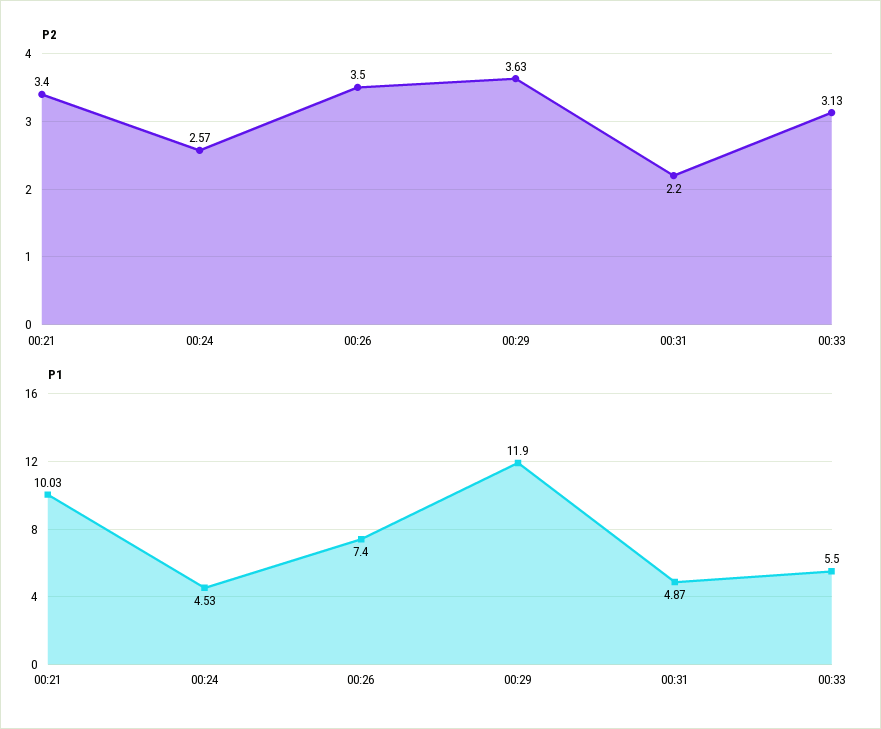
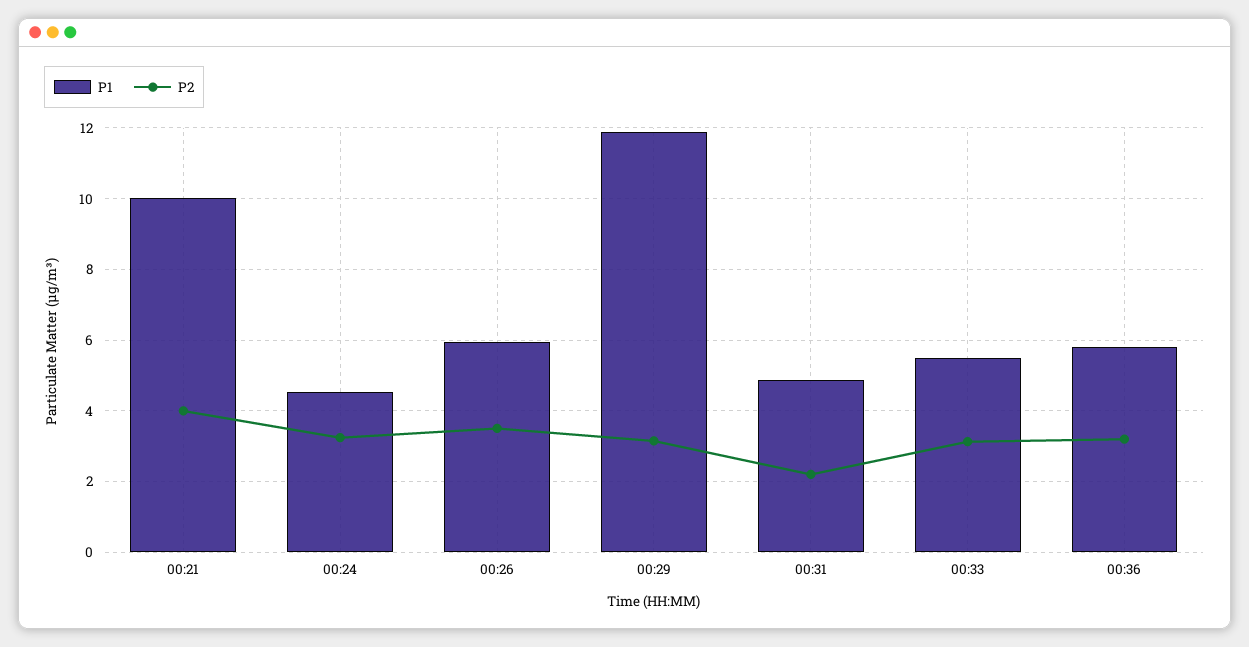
P2, 00:21: 3.4 -> 4
P2, 00:24: 2.57 -> 3.2
P2, 00:29: 3.63 -> 3.2
P1, 00:26: 7.4 -> 6
P1, 00:36: none -> 5.8
P2, 00:36: none -> 3.2

